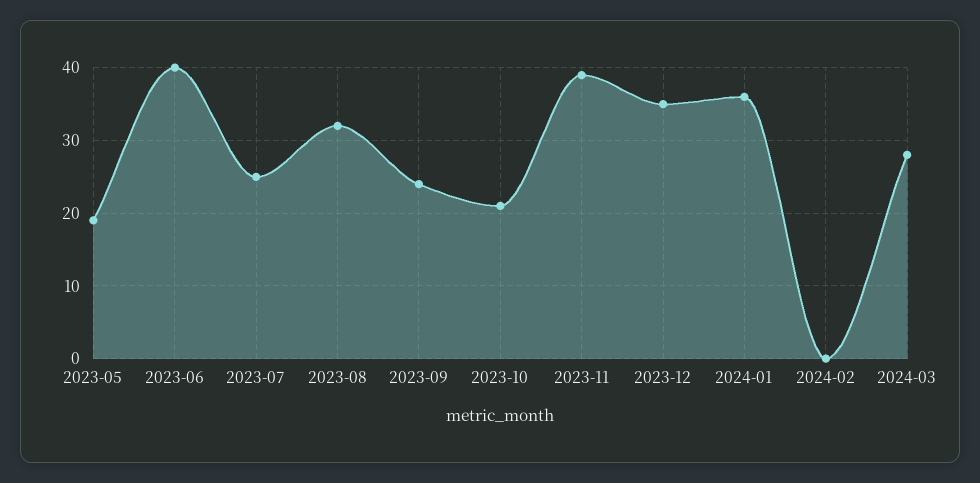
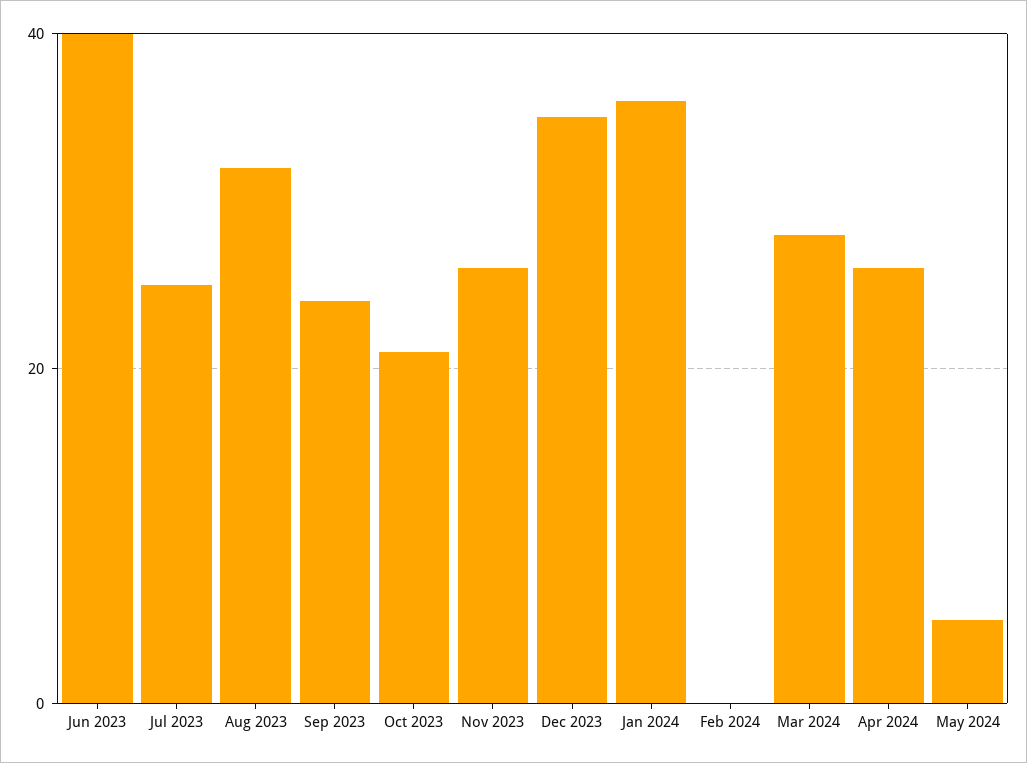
2023-05: 19 -> none
2023-11: 39 -> 25
Apr 2024: none -> 25
May 2024: none -> 5

